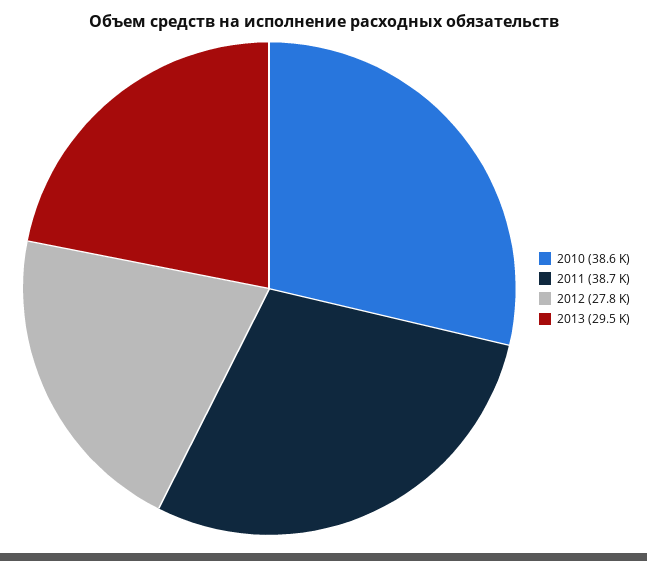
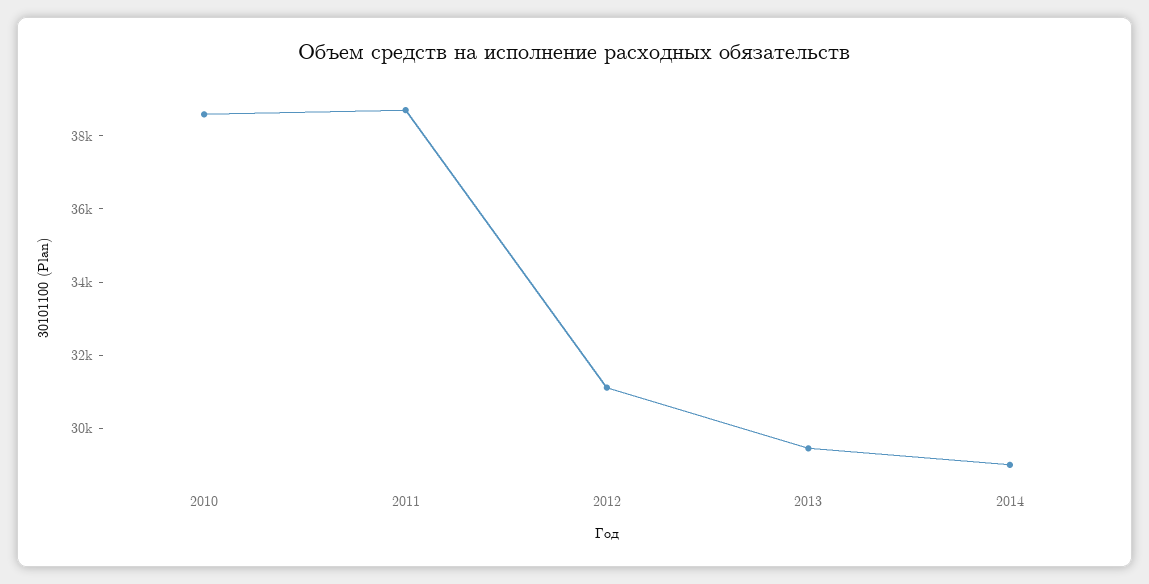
2012: 27800 -> 31000
2014: none -> 29000

